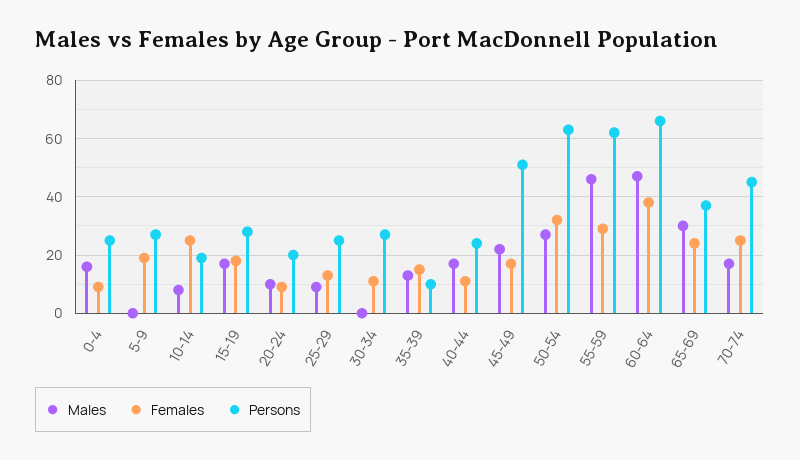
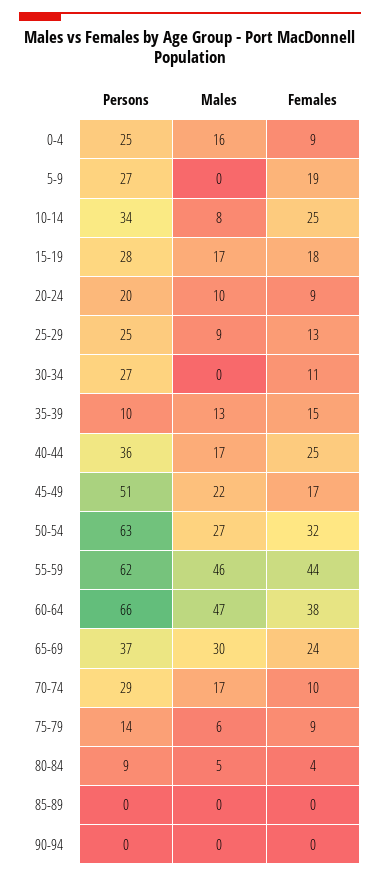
Persons, 10-14: 20 -> 34
Females, 40-44: 10 -> 25
Persons, 40-44: 25 -> 36
Females, 55-59: 30 -> 44
Females, 70-74: 25 -> 10
Persons, 70-74: 45 -> 29
Persons, 75-79: none -> 14
Males, 75-79: none -> 6
Females, 75-79: none -> 9
Persons, 80-84: none -> 9
Males, 80-84: none -> 5
Females, 80-84: none -> 4
Persons, 85-89: none -> 0
Males, 85-89: none -> 0
Females, 85-89: none -> 0
Persons, 90-94: none -> 0
Males, 90-94: none -> 0
Females, 90-94: none -> 0

